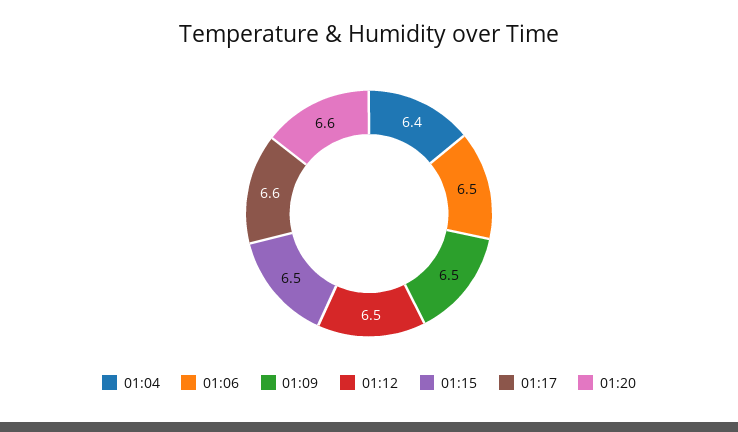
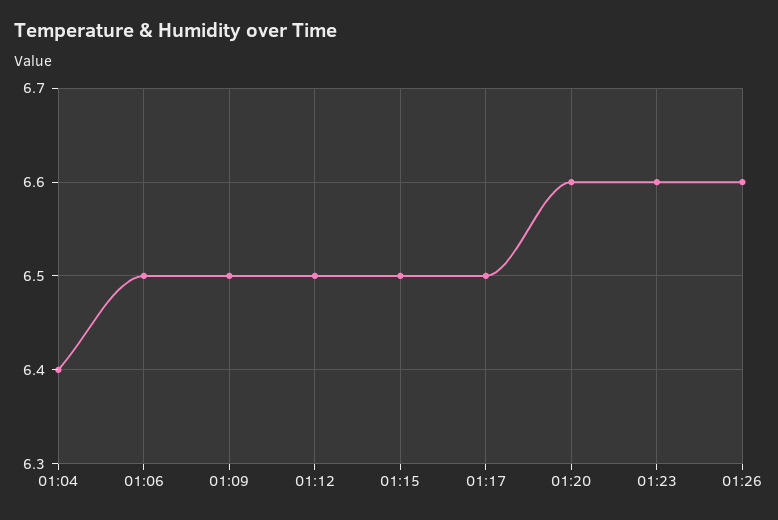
01:17: 6.6 -> 6.5
01:23: none -> 6.6
01:26: none -> 6.6

